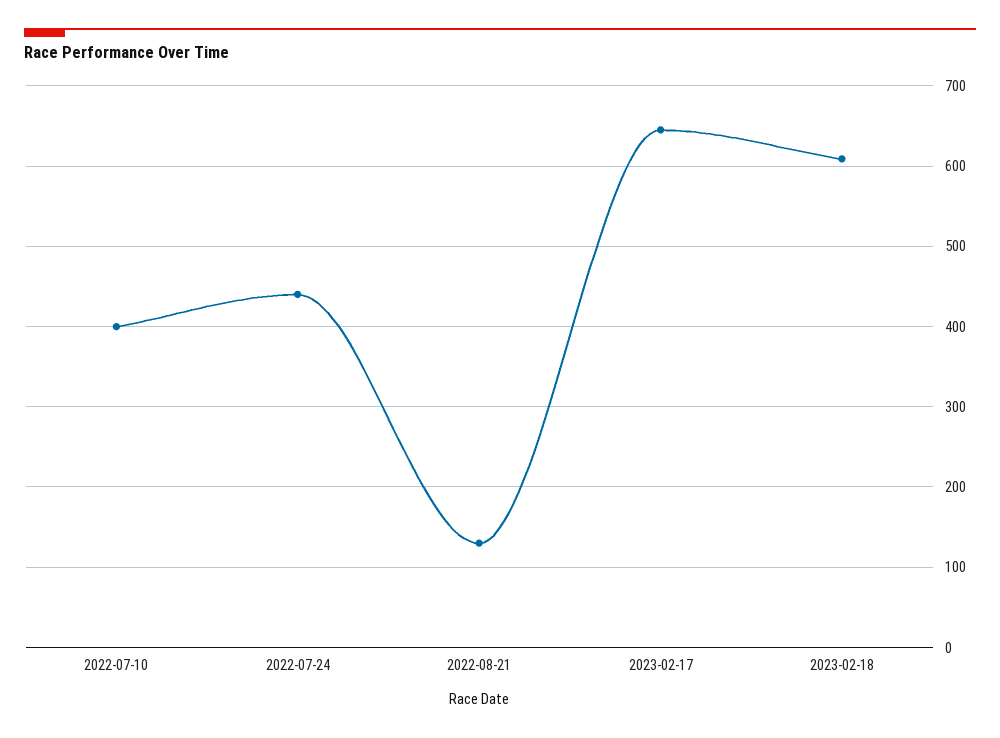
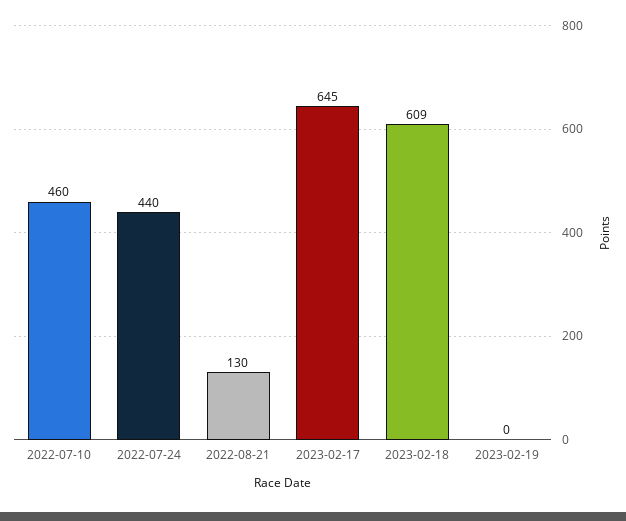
2022-07-10: 400 -> 460
2023-02-19: none -> 0

